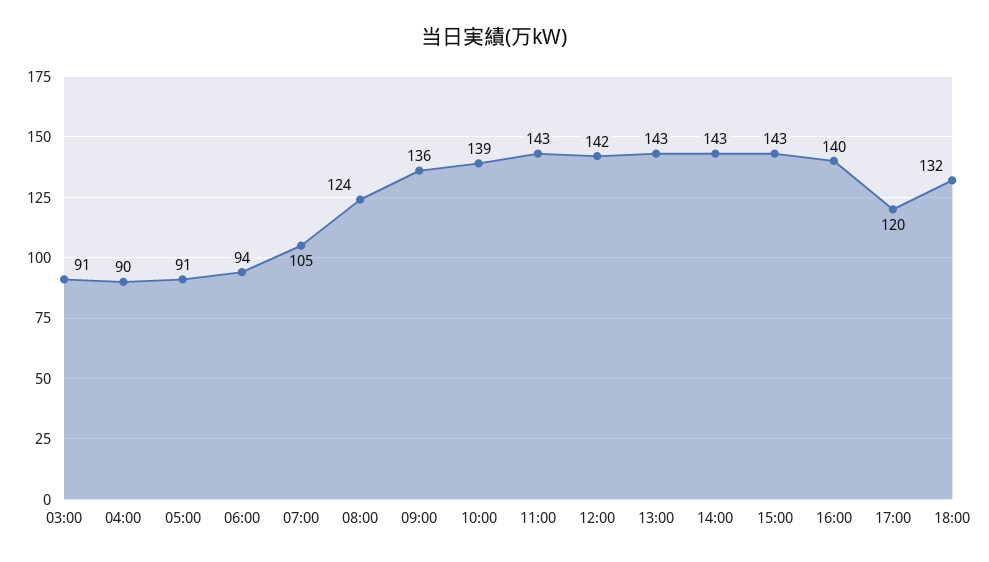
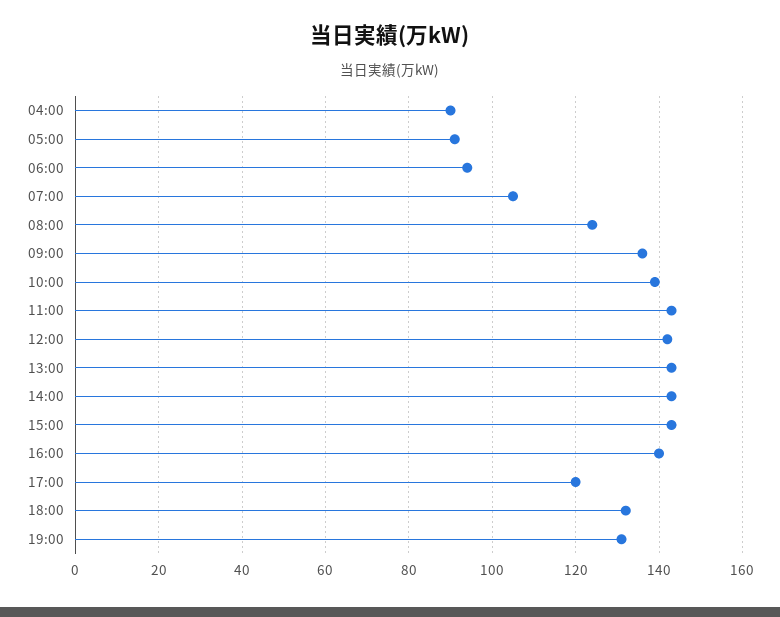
03:00: 91 -> none
19:00: none -> 130

